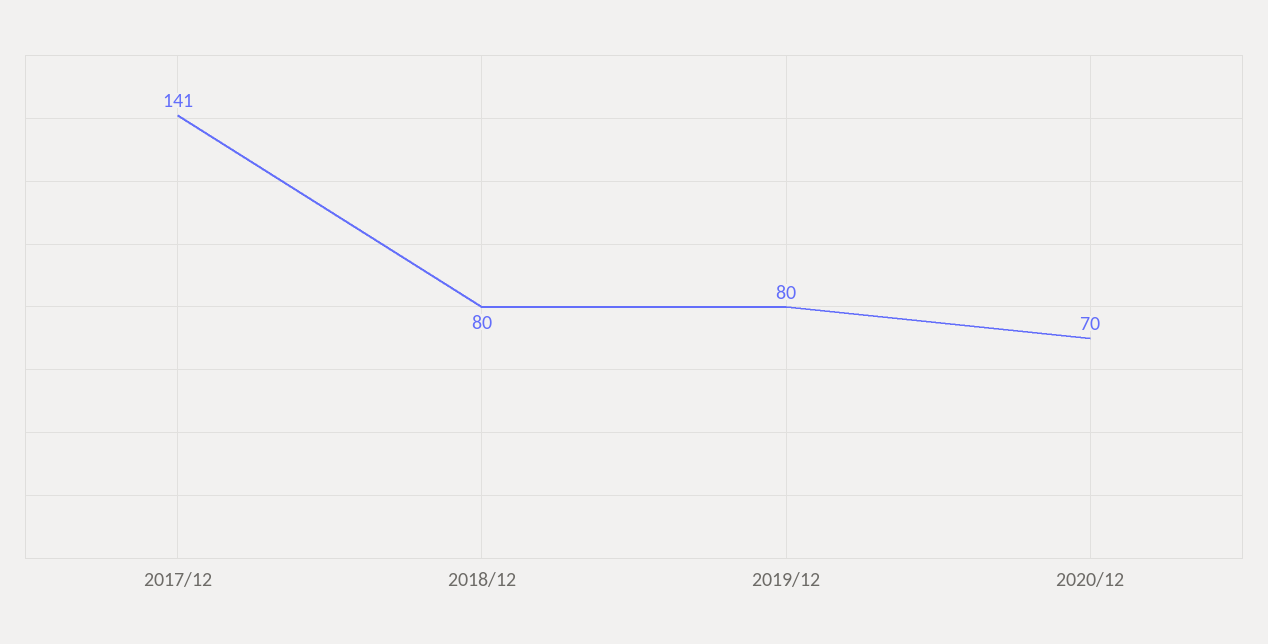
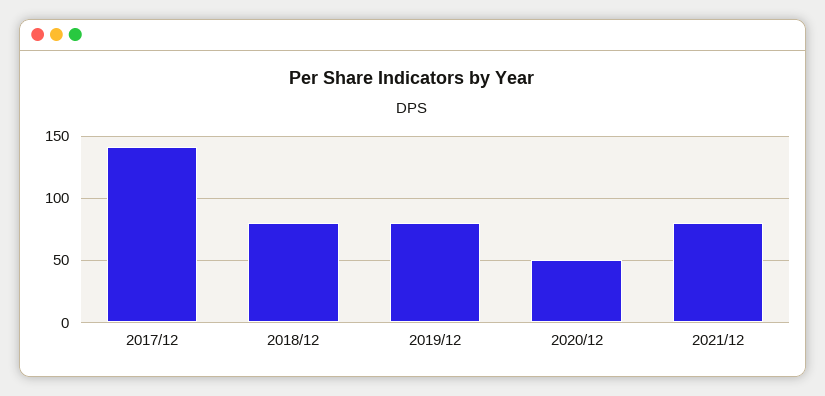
2020/12: 70 -> 50
2021/12: none -> 80

